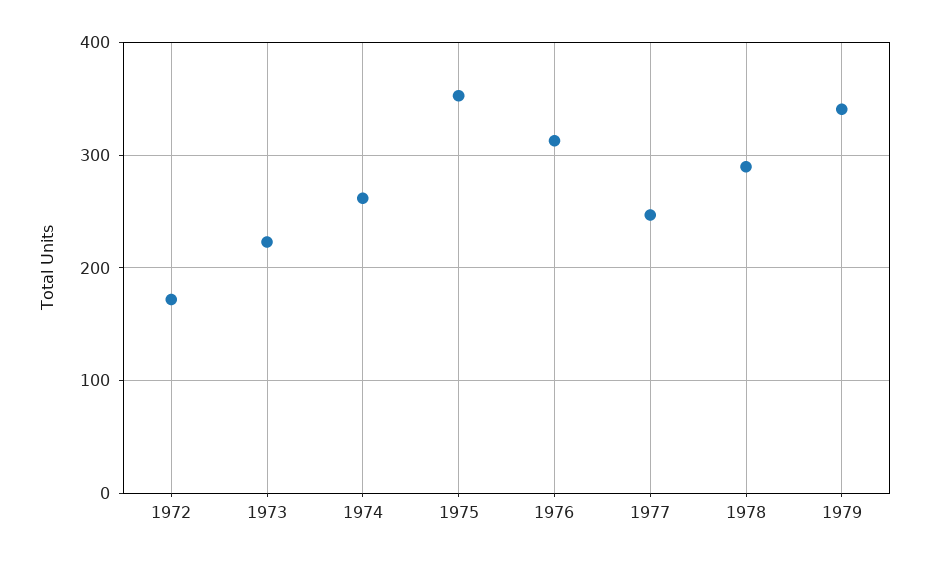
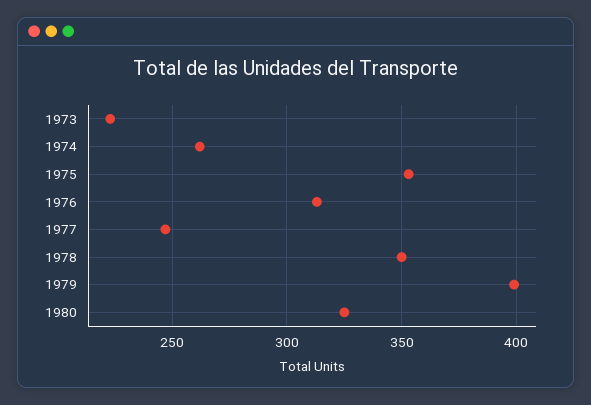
1972: 170 -> none
1978: 290 -> 350
1979: 340 -> 400
1980: none -> 325

